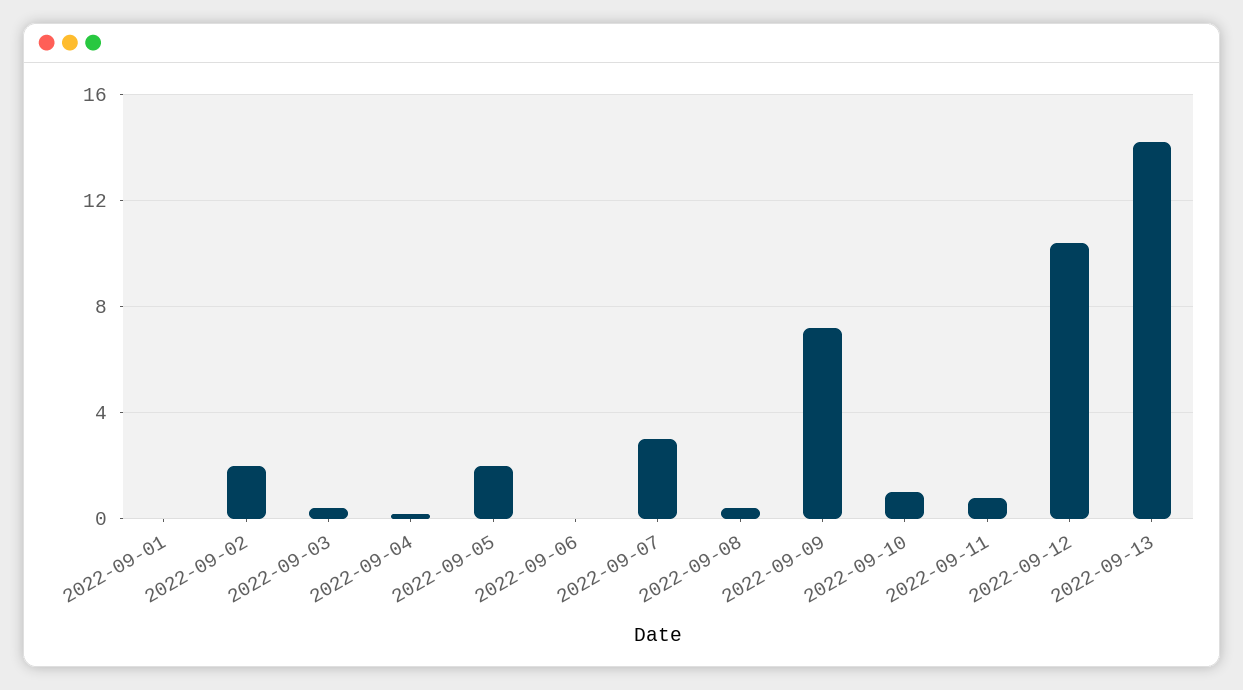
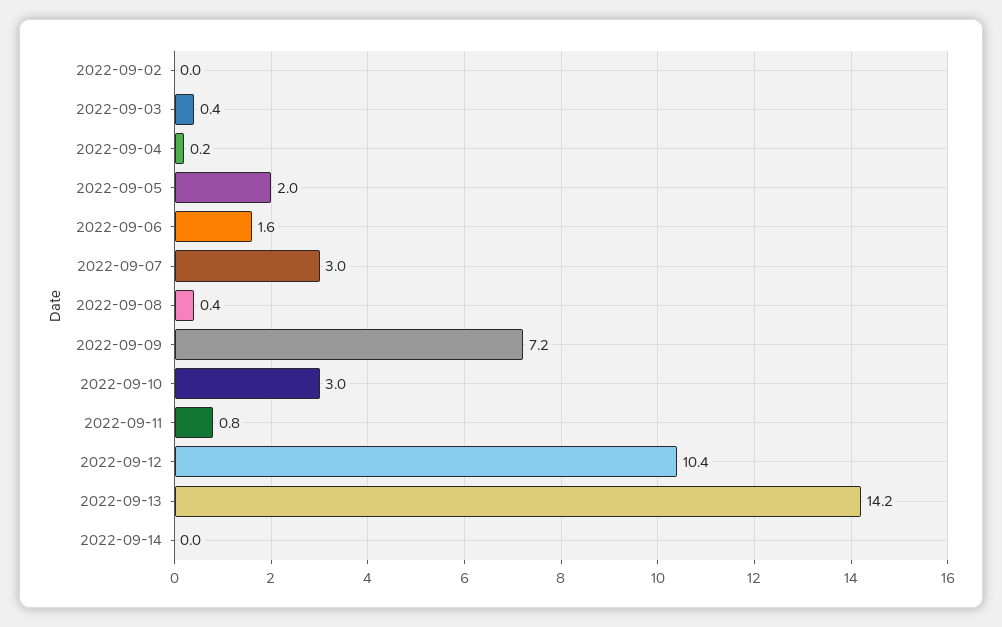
2022-09-01: 0 -> none
2022-09-02: 2 -> 0
2022-09-06: 0 -> 1.6
2022-09-10: 1 -> 3
2022-09-14: none -> 0

